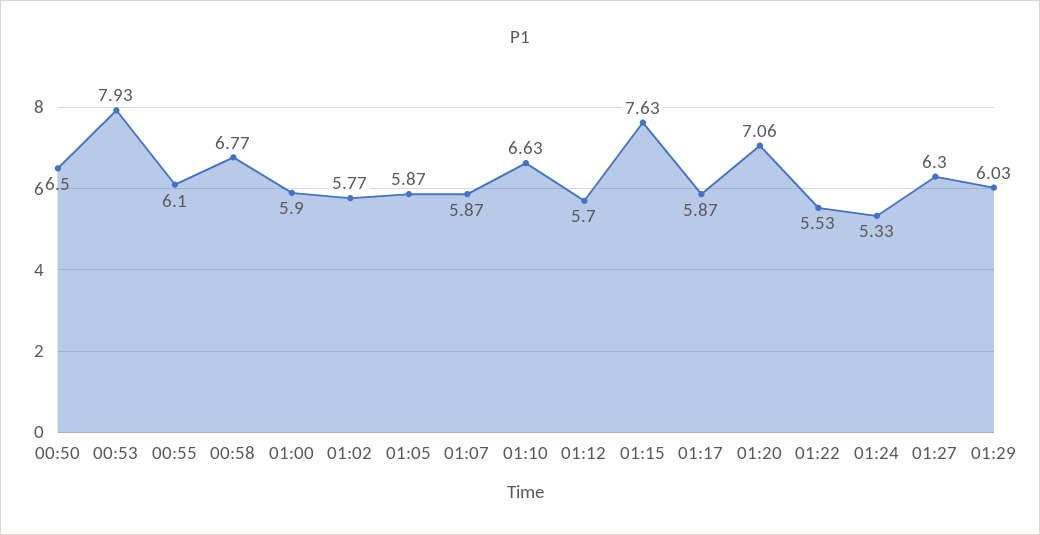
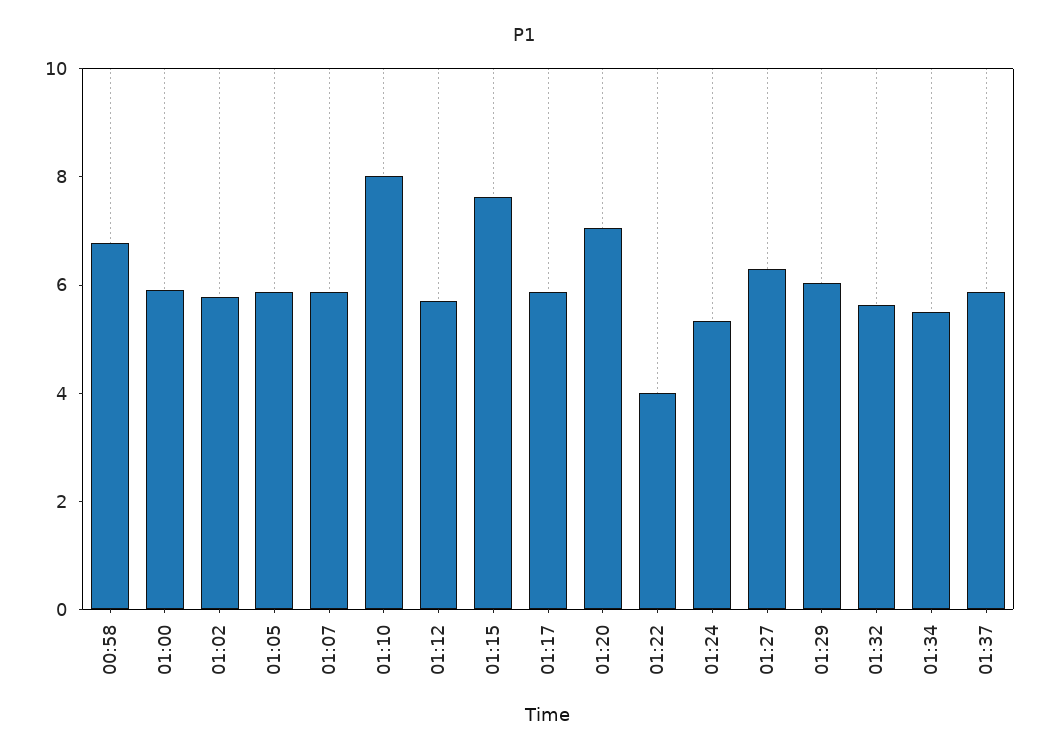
00:50: 6.5 -> none
00:53: 7.93 -> none
00:55: 6.1 -> none
01:10: 6.63 -> 8
01:22: 5.53 -> 4
01:32: none -> 5.5
01:34: none -> 5.5
01:37: none -> 6

